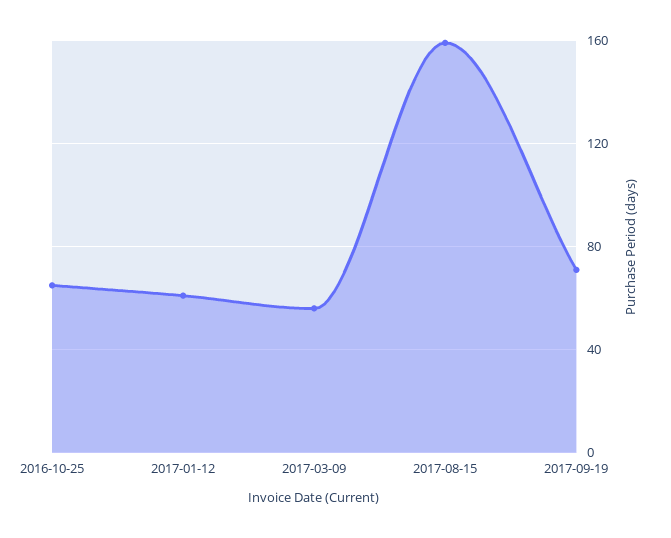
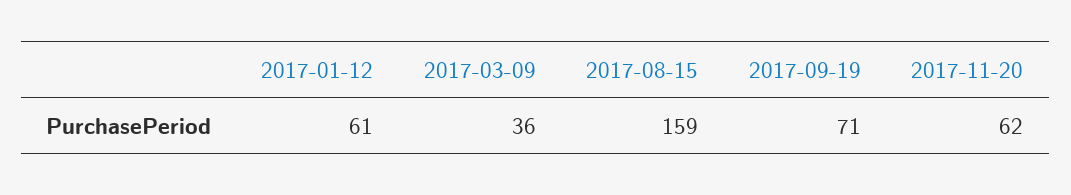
2016-10-25: 65 -> none
2017-03-09: 55 -> 36
2017-11-20: none -> 62

